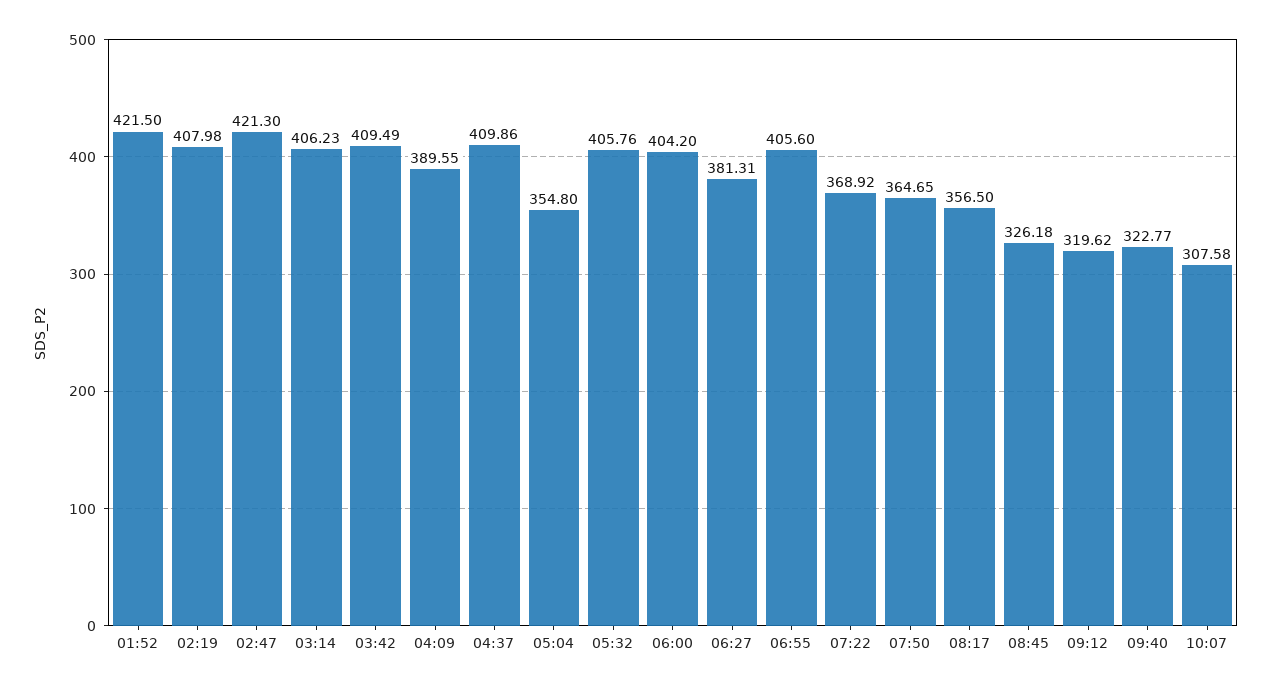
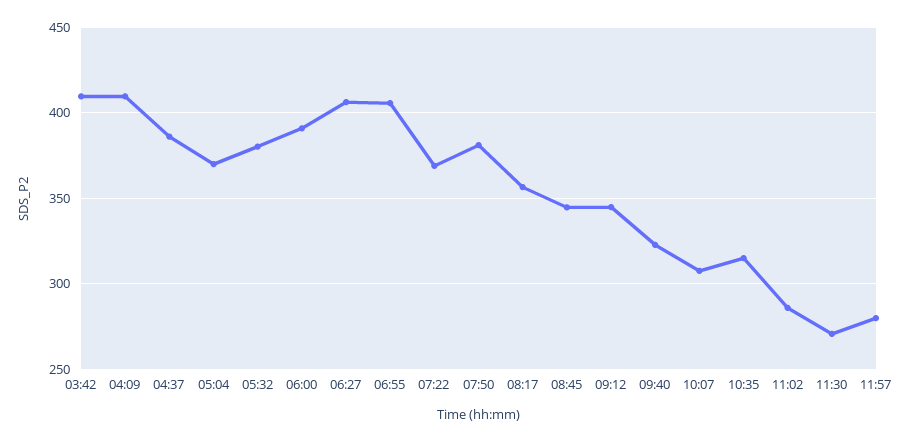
01:52: 421.5 -> none
02:19: 407.98 -> none
02:47: 421.3 -> none
03:14: 406.23 -> none
04:09: 389.55 -> 410
04:37: 409.86 -> 385
05:04: 354.8 -> 370
05:32: 405.76 -> 380
06:00: 404.2 -> 390
06:27: 381.31 -> 405
07:50: 364.65 -> 380
08:45: 326.18 -> 345
09:12: 319.62 -> 345
10:35: none -> 315
11:02: none -> 285
11:30: none -> 270
11:57: none -> 280

